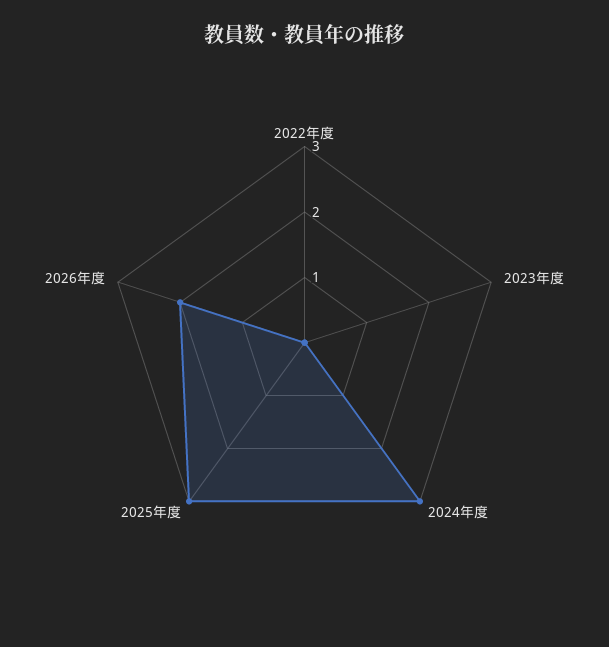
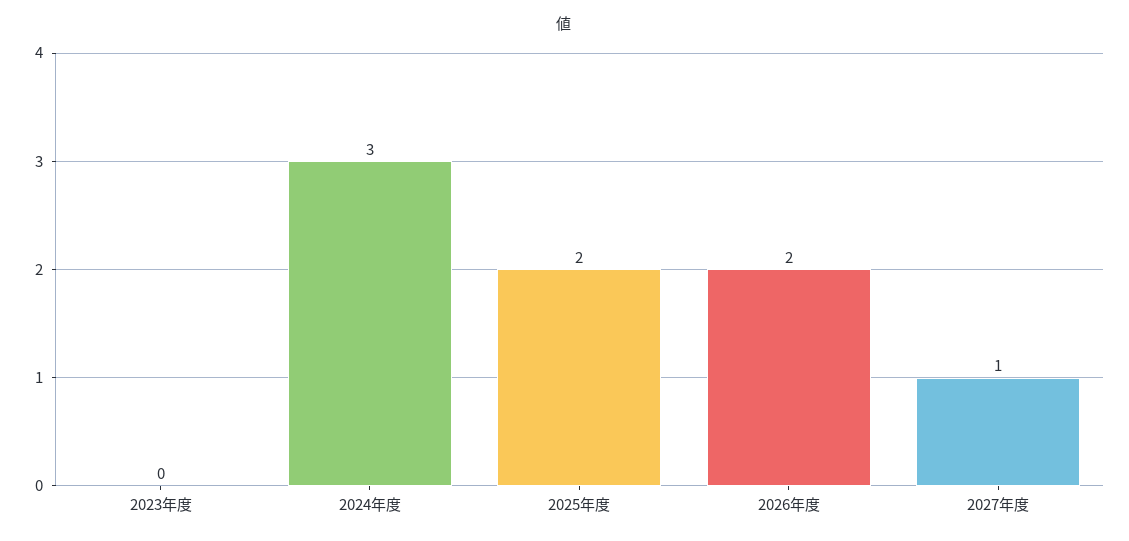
2022年度: 0 -> none
2025年度: 3 -> 2
2027年度: none -> 1

